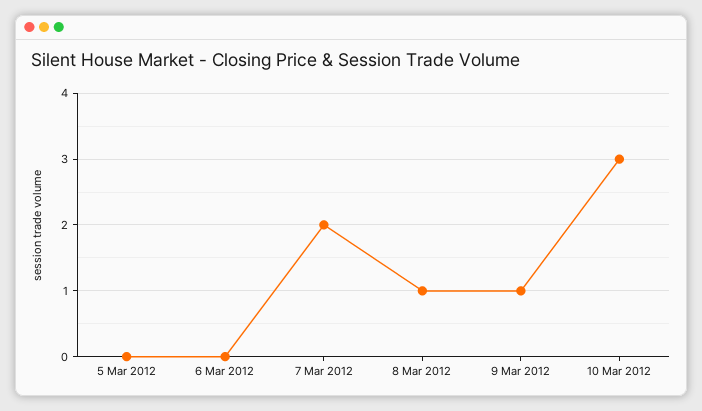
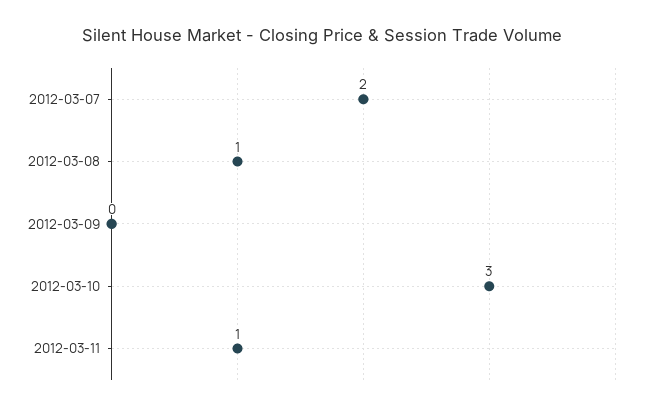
5 Mar 2012: 0 -> none
6 Mar 2012: 0 -> none
9 Mar 2012: 1 -> 0
2012-03-11: none -> 1

